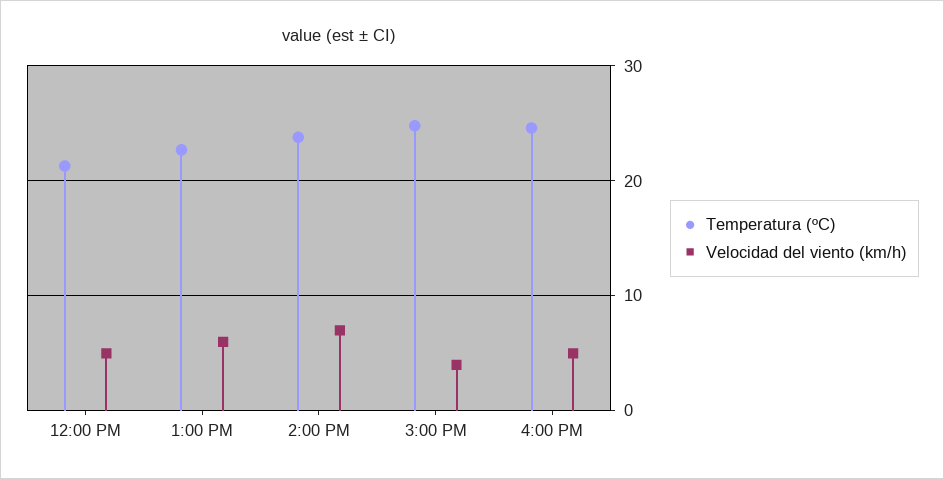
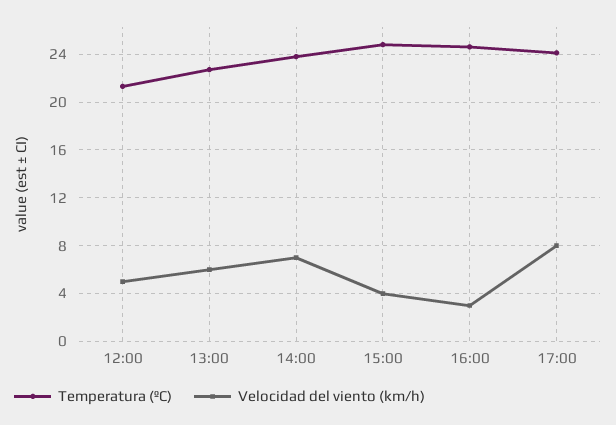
Velocidad del viento (km/h), 4:00 PM: 5 -> 3
Temperatura (ºC), 17:00: none -> 24
Velocidad del viento (km/h), 17:00: none -> 8

